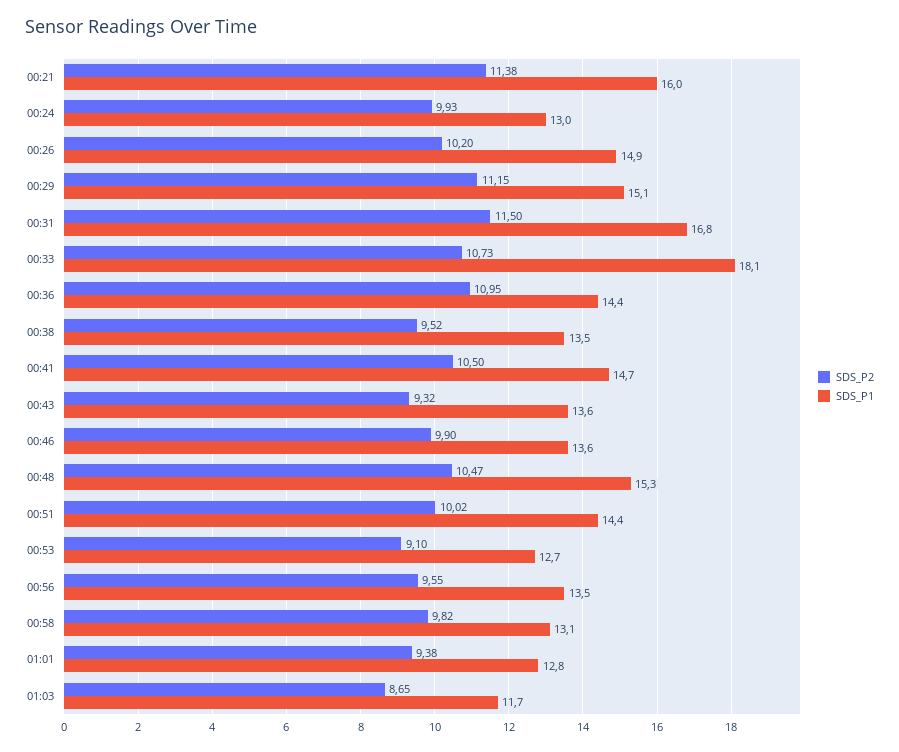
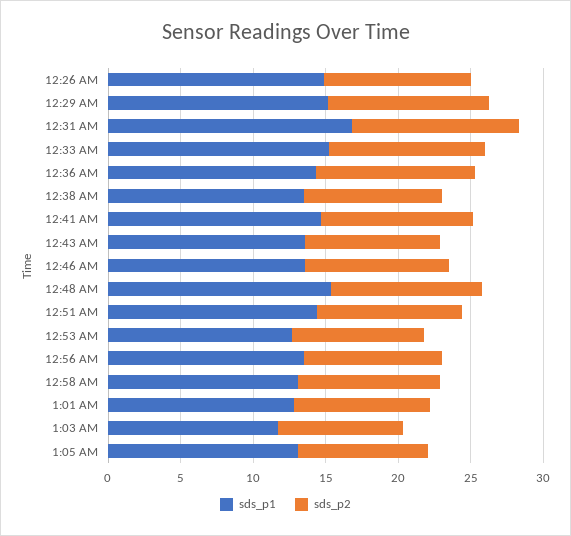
SDS_P2, 00:21: 11.38 -> none
SDS_P1, 00:21: 16 -> none
SDS_P2, 00:24: 9.93 -> none
SDS_P1, 00:24: 13 -> none
SDS_P1, 00:33: 18.1 -> 15
SDS_P1, 1:05 AM: none -> 13
SDS_P2, 1:05 AM: none -> 9

